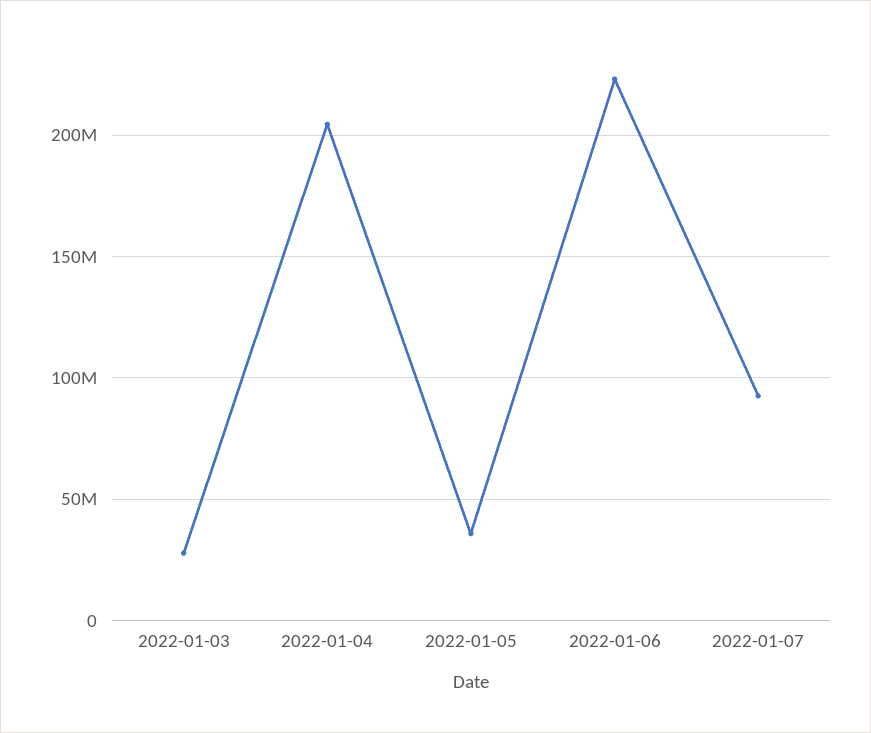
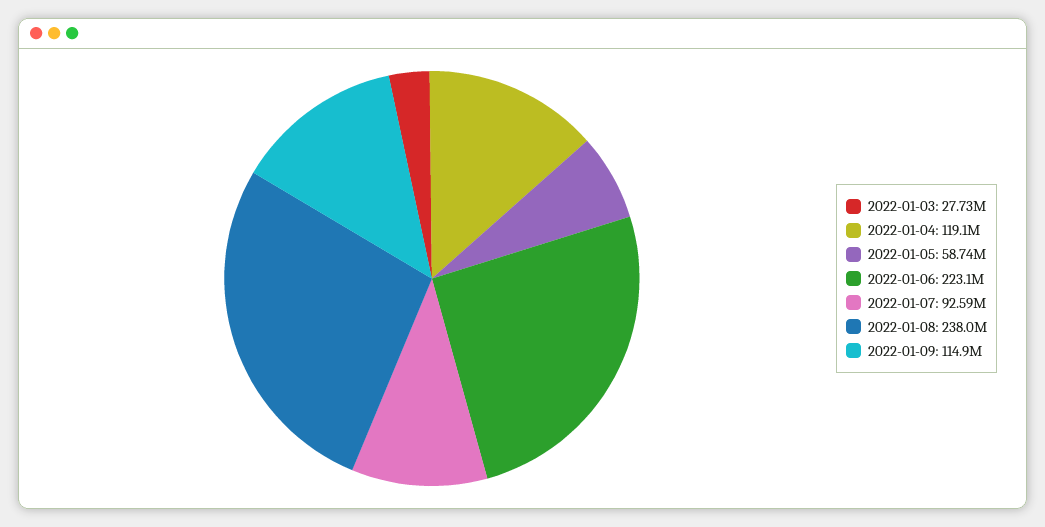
2022-01-04: 205000000 -> 119100000
2022-01-05: 35000000 -> 58740000
2022-01-08: none -> 238000000
2022-01-09: none -> 114900000

